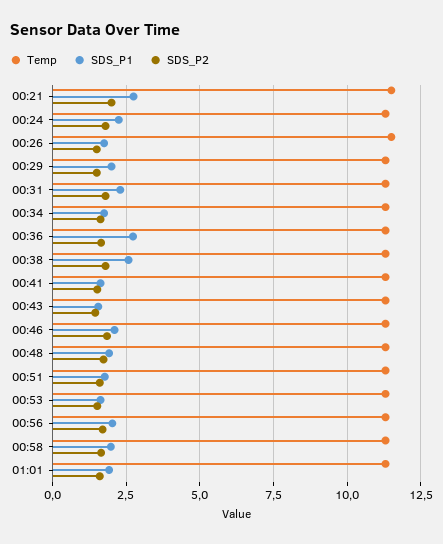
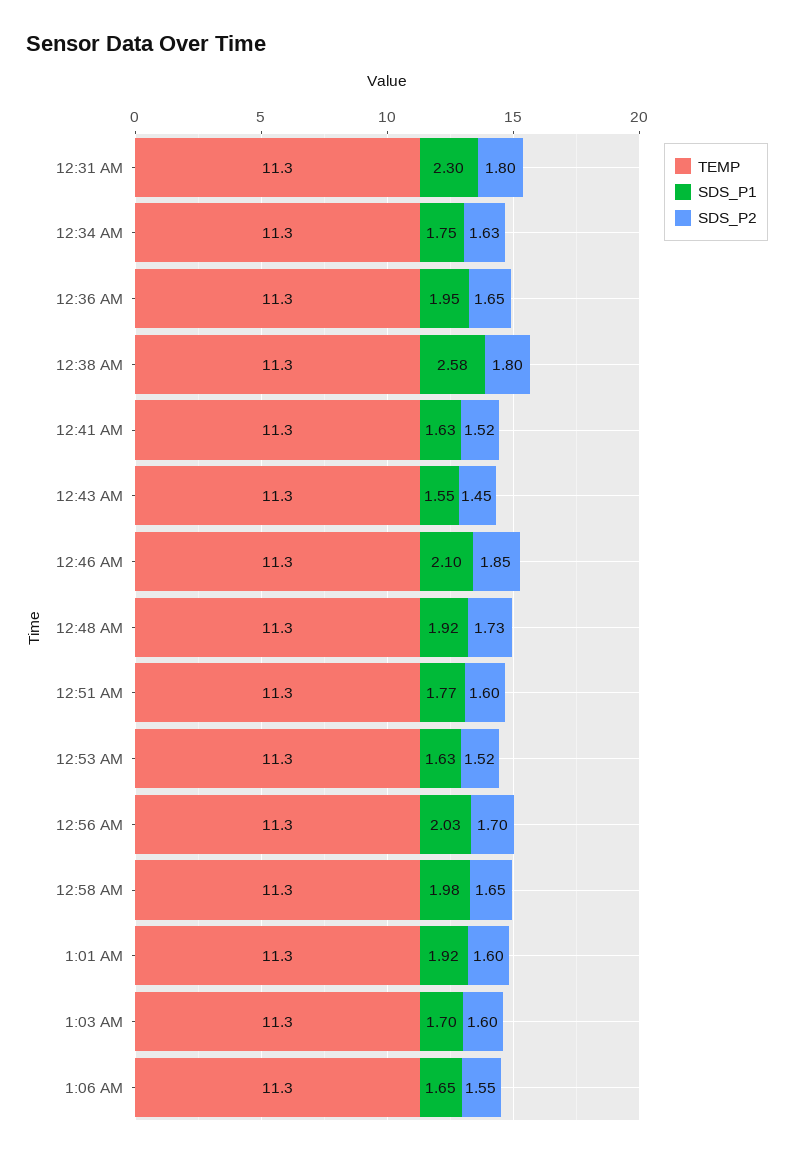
Temp, 00:21: 11.5 -> none
SDS_P1, 00:21: 2.75 -> none
SDS_P2, 00:21: 2 -> none
Temp, 00:24: 11.25 -> none
SDS_P1, 00:24: 2.25 -> none
SDS_P2, 00:24: 1.75 -> none
Temp, 00:26: 11.5 -> none
SDS_P1, 00:26: 1.75 -> none
SDS_P2, 00:26: 1.5 -> none
Temp, 00:29: 11.25 -> none
SDS_P1, 00:29: 2 -> none
SDS_P2, 00:29: 1.5 -> none
SDS_P1, 00:36: 2.75 -> 1.95
Temp, 1:03 AM: none -> 11.3
SDS_P1, 1:03 AM: none -> 1.7
SDS_P2, 1:03 AM: none -> 1.6
Temp, 1:06 AM: none -> 11.3
SDS_P1, 1:06 AM: none -> 1.65
SDS_P2, 1:06 AM: none -> 1.55

